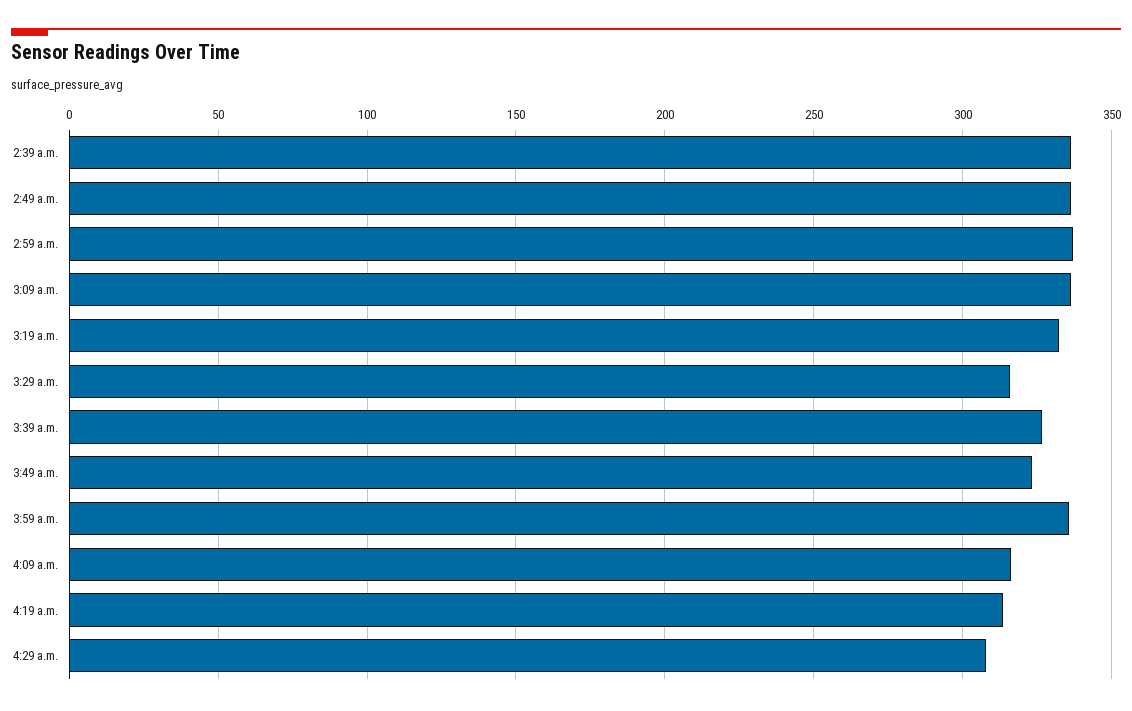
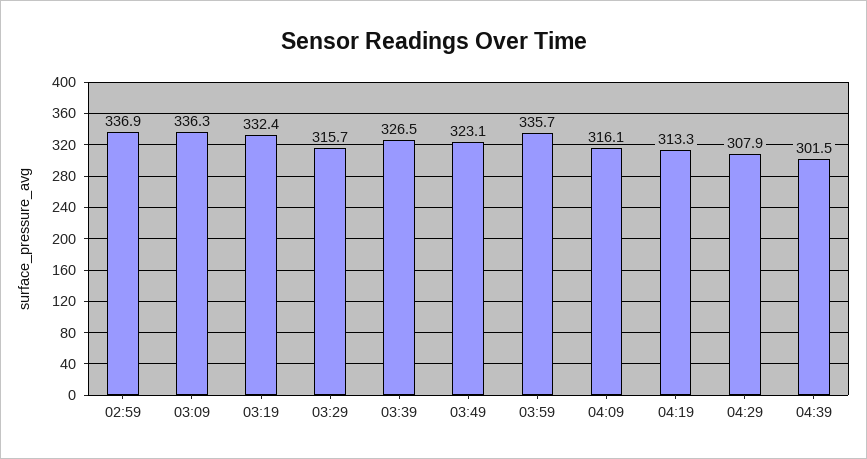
2:39 a.m.: 335 -> none
2:49 a.m.: 335 -> none
04:39: none -> 301.5

